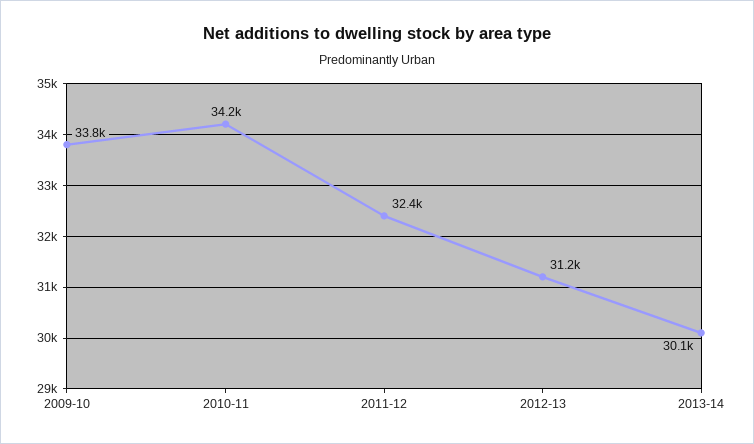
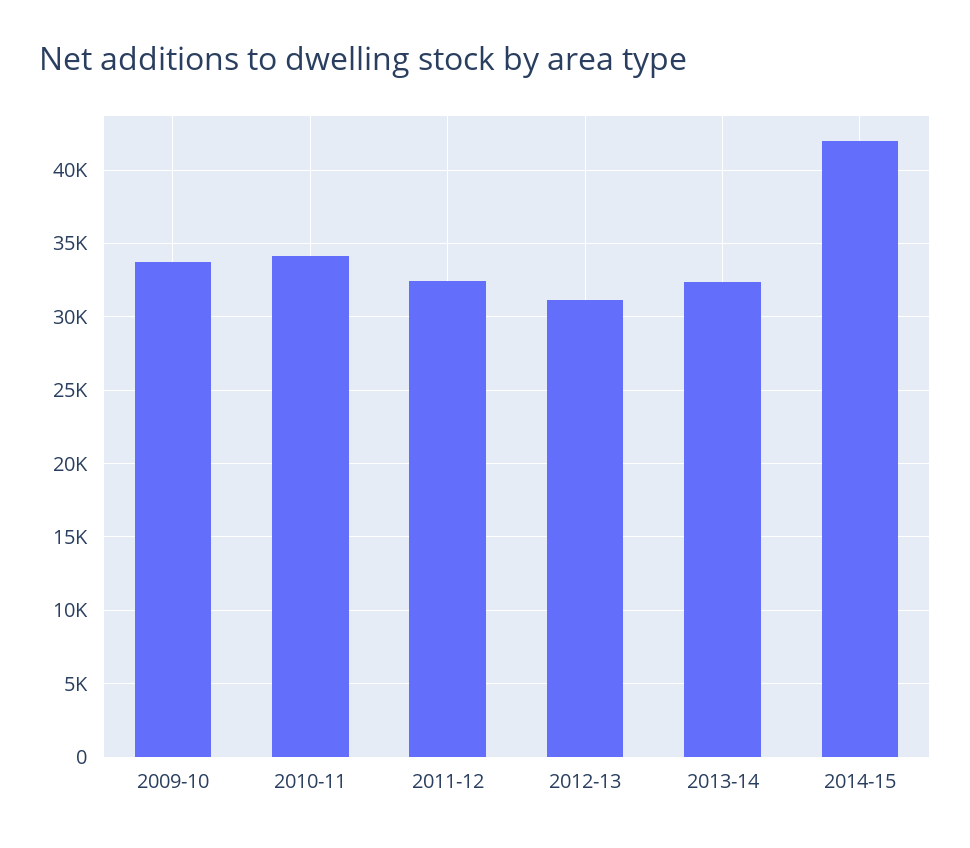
2013-14: 30100 -> 32500
2014-15: none -> 42000

